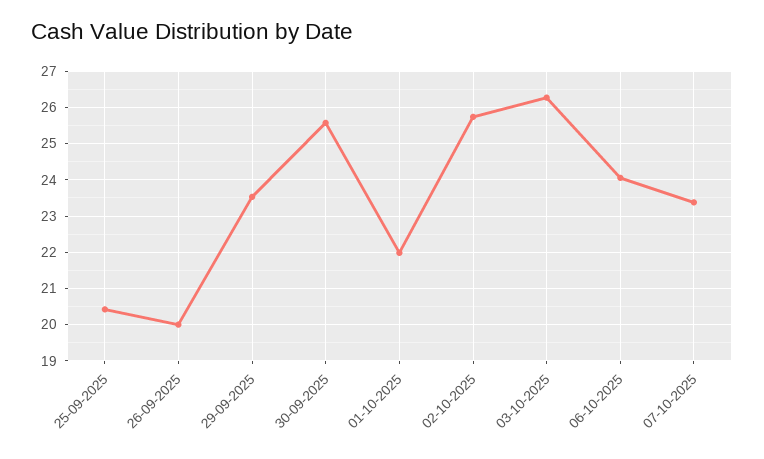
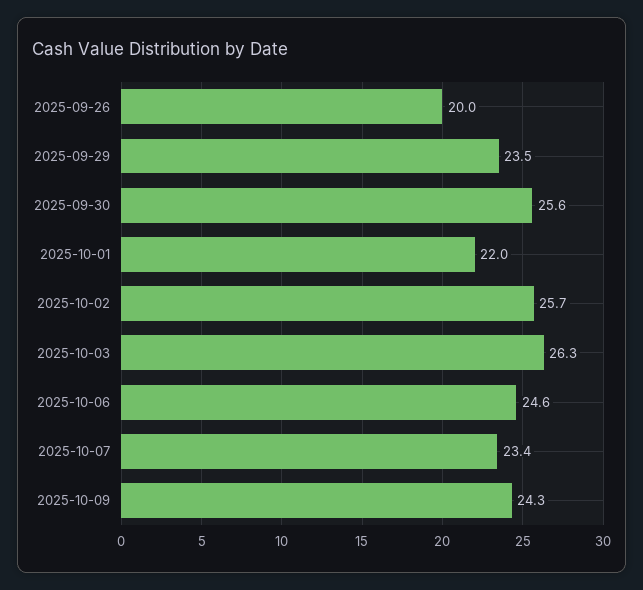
25-09-2025: 20.4 -> none
06-10-2025: 24 -> 24.6
2025-10-09: none -> 24.3

